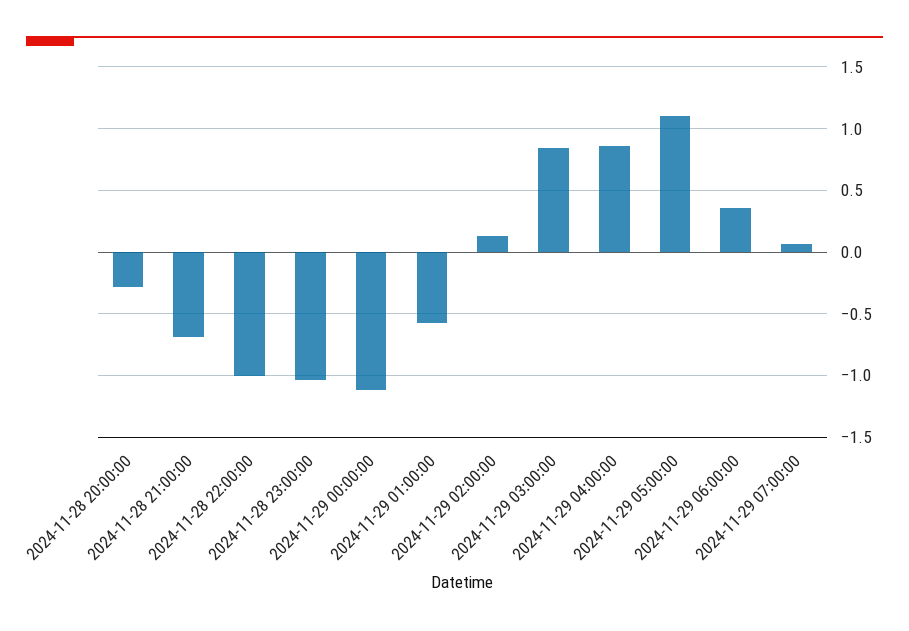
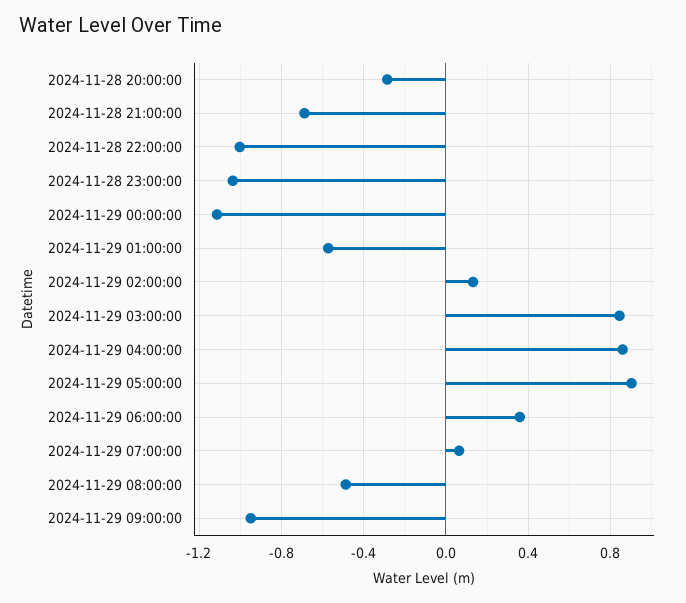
2024-11-29 05:00:00: 1.1 -> 0.9
2024-11-29 08:00:00: none -> -0.5
2024-11-29 09:00:00: none -> -0.95

